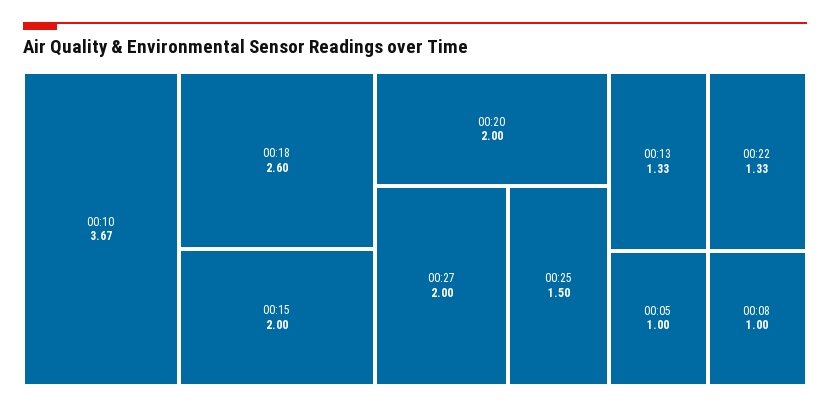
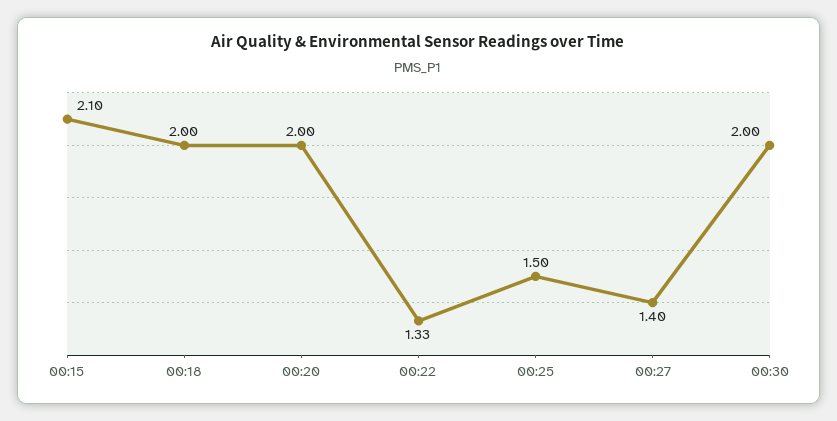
00:10: 3.67 -> none
00:18: 2.6 -> 2
00:15: 2 -> 2.1
00:27: 2 -> 1.4
00:13: 1.33 -> none
00:05: 1 -> none
00:08: 1 -> none
00:30: none -> 2

